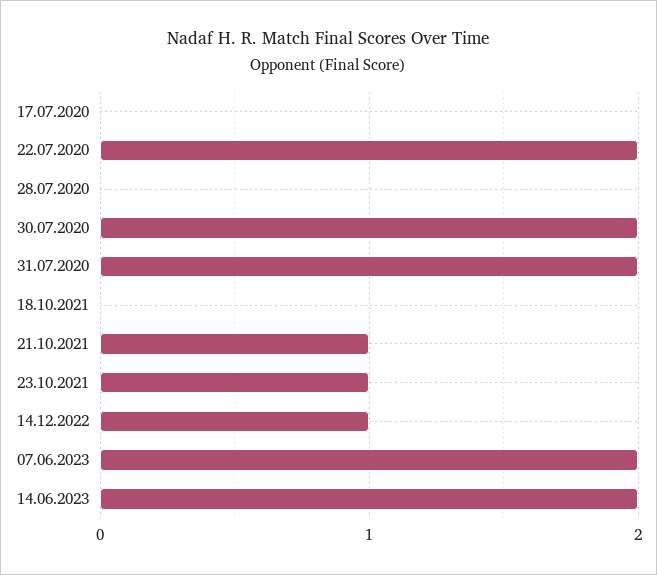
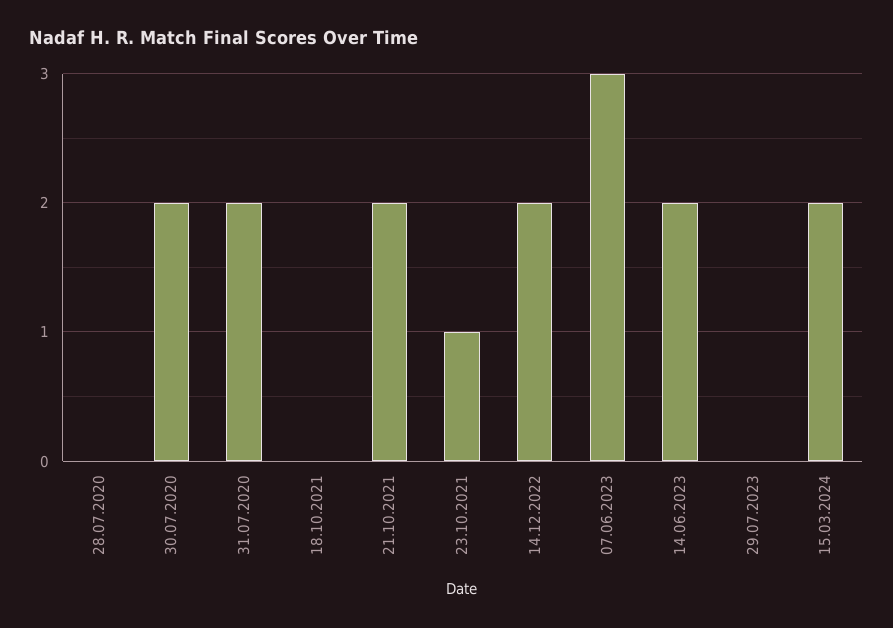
17.07.2020: 0 -> none
22.07.2020: 2 -> none
21.10.2021: 1 -> 2
14.12.2022: 1 -> 2
07.06.2023: 2 -> 3
29.07.2023: none -> 0
15.03.2024: none -> 2

